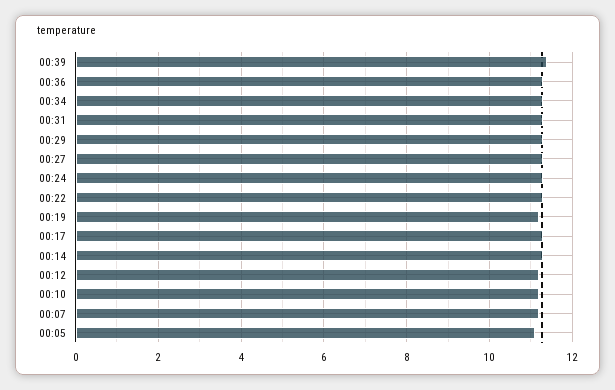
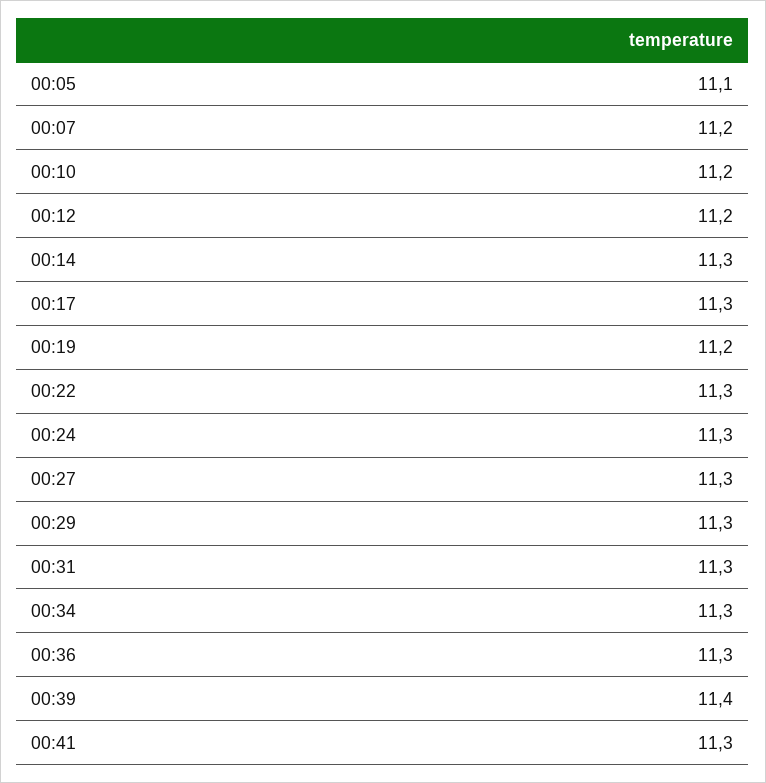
00:41: none -> 11.3

